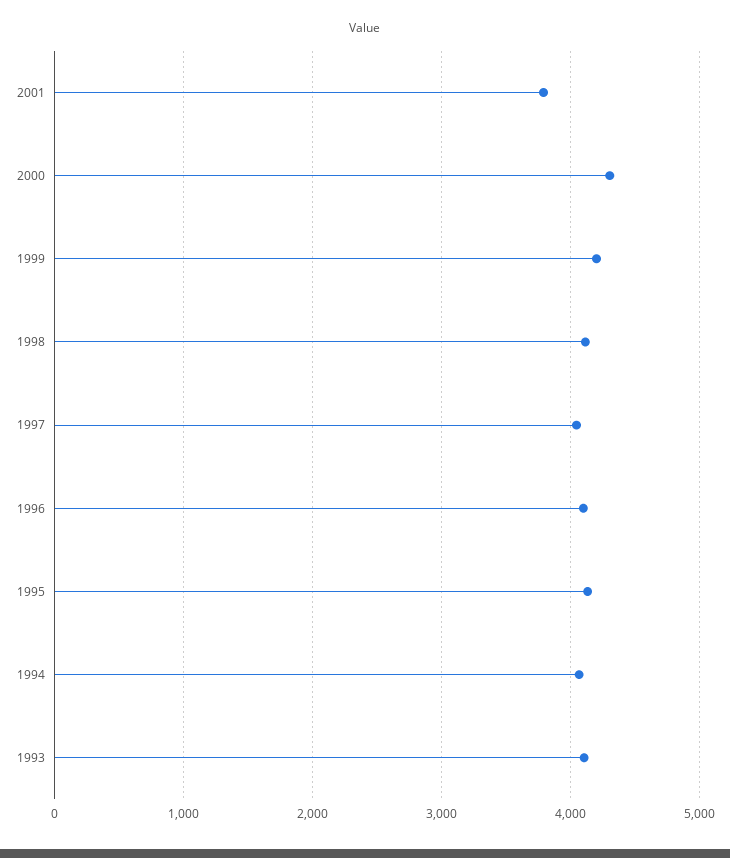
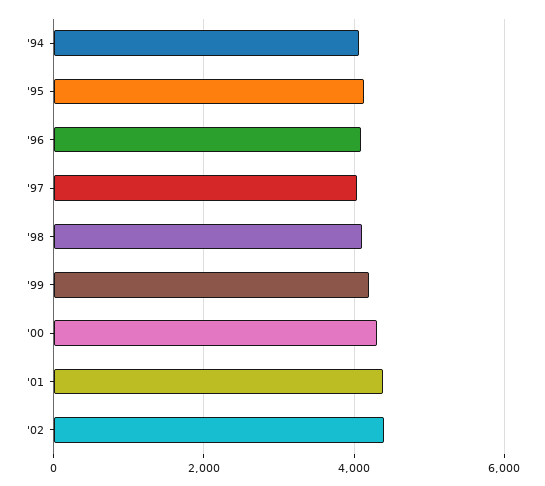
2001: 3800 -> 4400
1993: 4100 -> none
'02: none -> 4400

